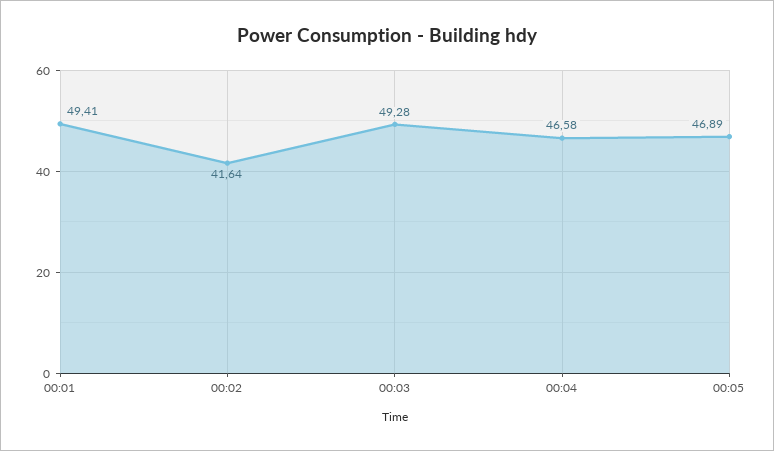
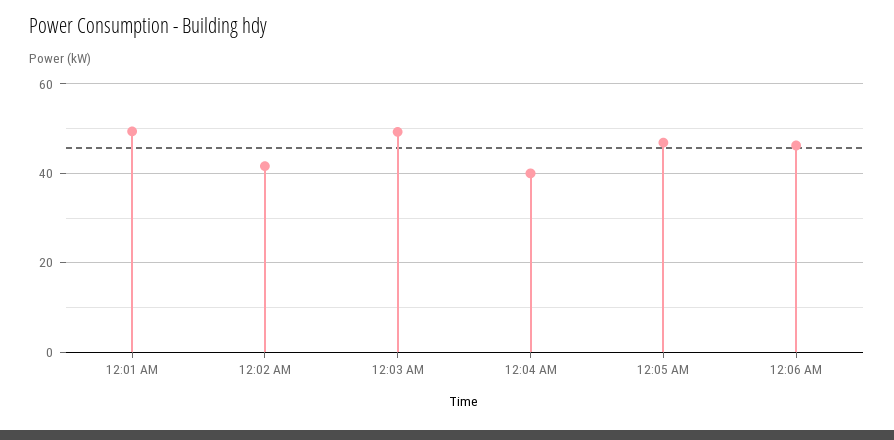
00:04: 46.58 -> 40
12:06 AM: none -> 46

